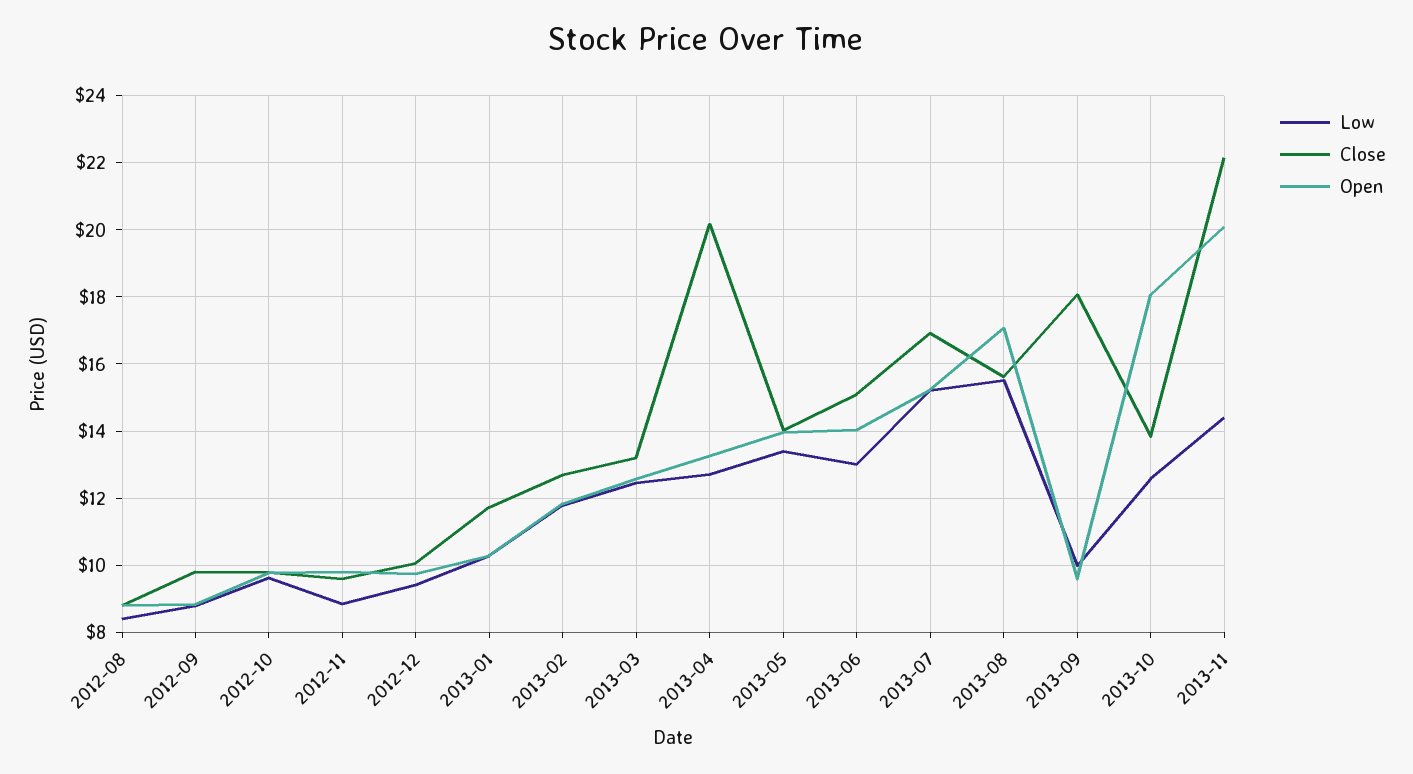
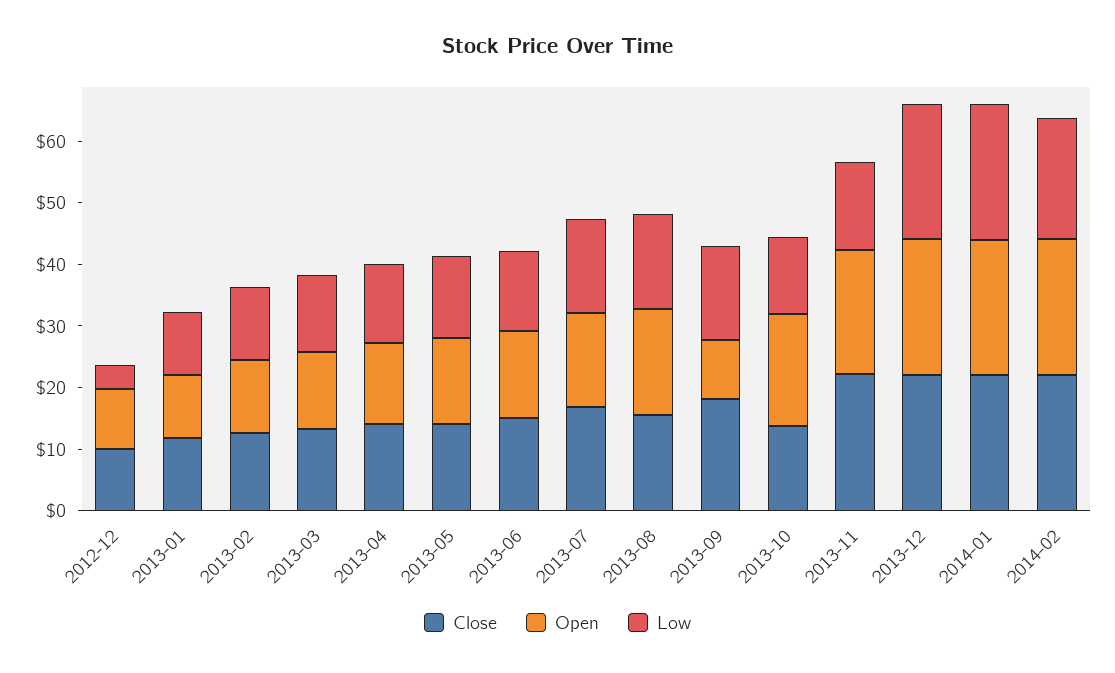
Low, 2012-08: 8.4 -> none
Close, 2012-08: 8.8 -> none
Open, 2012-08: 8.8 -> none
Low, 2012-09: 8.8 -> none
Close, 2012-09: 9.8 -> none
Open, 2012-09: 8.8 -> none
Low, 2012-10: 9.6 -> none
Close, 2012-10: 9.8 -> none
Open, 2012-10: 9.8 -> none
Low, 2012-11: 8.8 -> none
Close, 2012-11: 9.6 -> none
Open, 2012-11: 9.8 -> none
Low, 2012-12: 9.4 -> 4
Close, 2013-04: 20.2 -> 14
Low, 2013-09: 10 -> 16
Close, 2013-12: none -> 22
Open, 2013-12: none -> 22
Low, 2013-12: none -> 22
Close, 2014-01: none -> 22
Open, 2014-01: none -> 22
Low, 2014-01: none -> 22
Close, 2014-02: none -> 22
Open, 2014-02: none -> 22
Low, 2014-02: none -> 20

